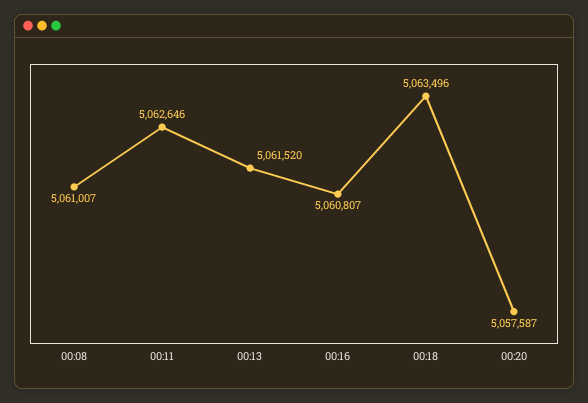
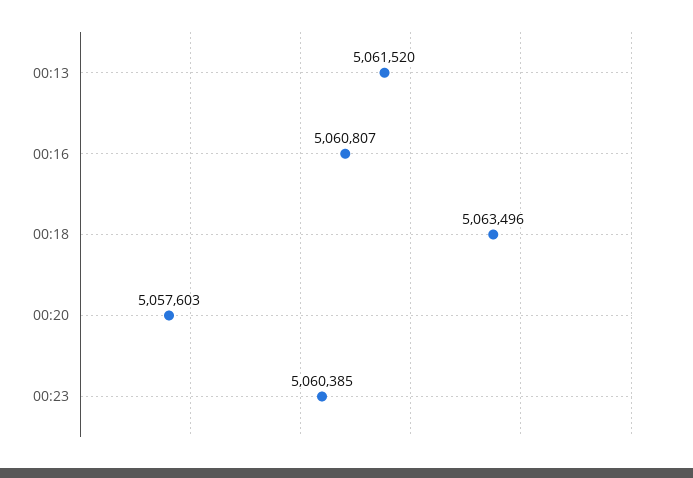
00:08: 5061007 -> none
00:11: 5062646 -> none
00:20: 5057587 -> 5057603
00:23: none -> 5060385

